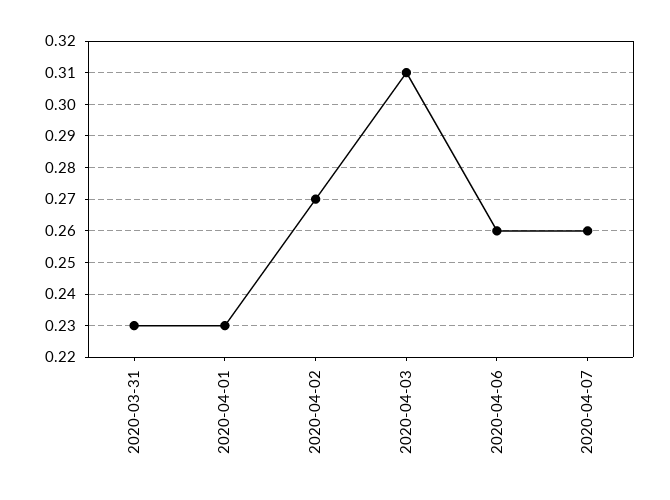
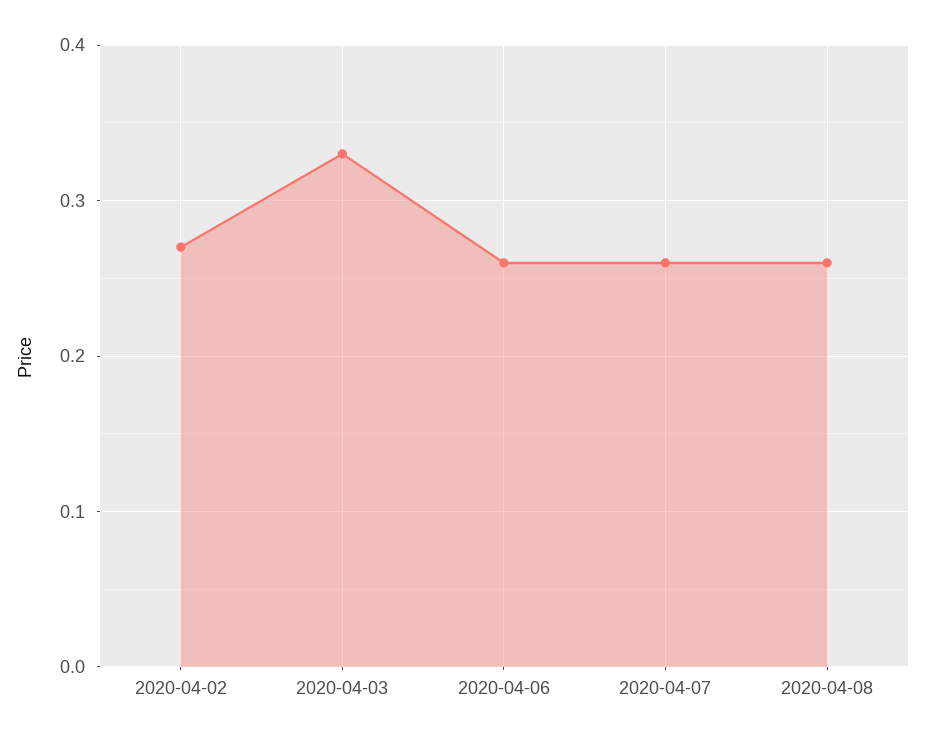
2020-03-31: 0.23 -> none
2020-04-01: 0.23 -> none
2020-04-03: 0.31 -> 0.33
2020-04-08: none -> 0.26

